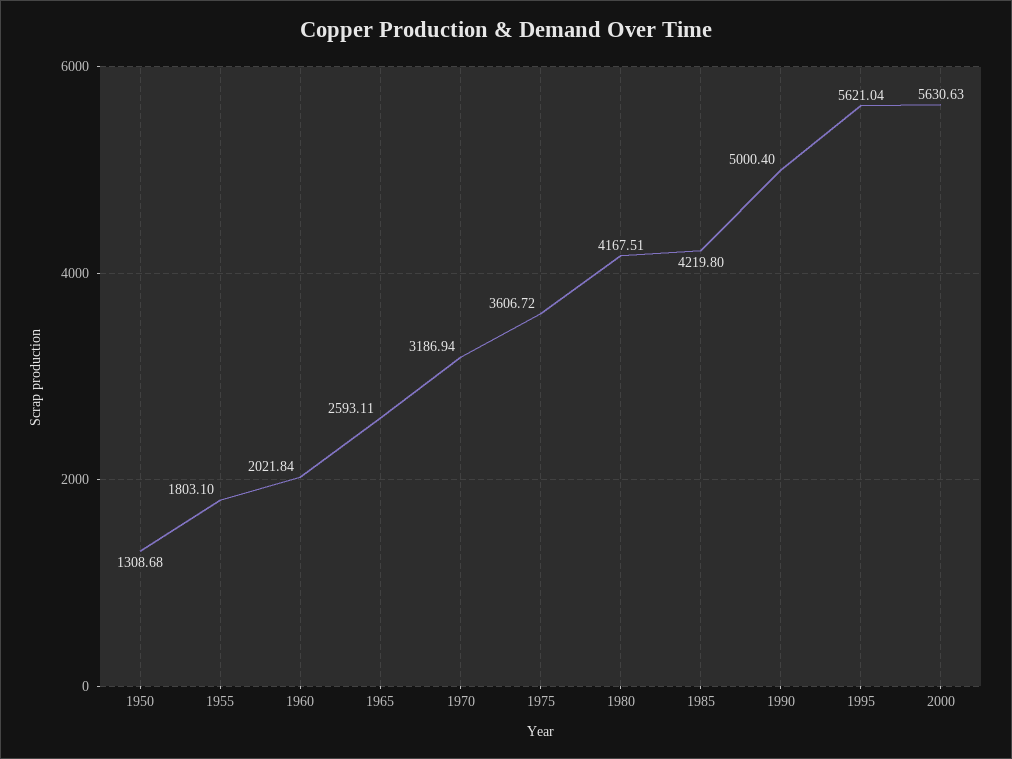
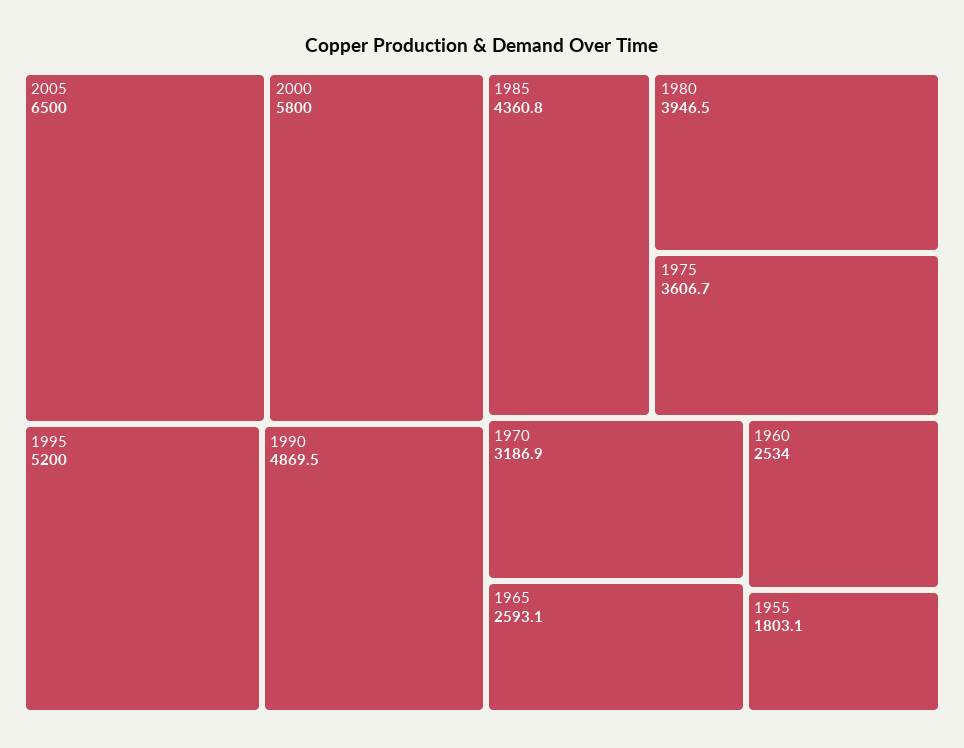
1950: 1308.68 -> none
1960: 2021.84 -> 2534
1980: 4167.51 -> 3946.5
1985: 4219.8 -> 4360.8
1990: 5000.4 -> 4869.5
1995: 5621.04 -> 5200
2000: 5630.63 -> 5800
2005: none -> 6500

